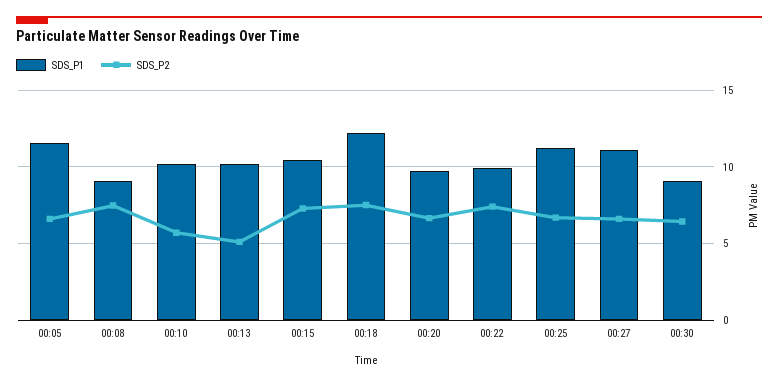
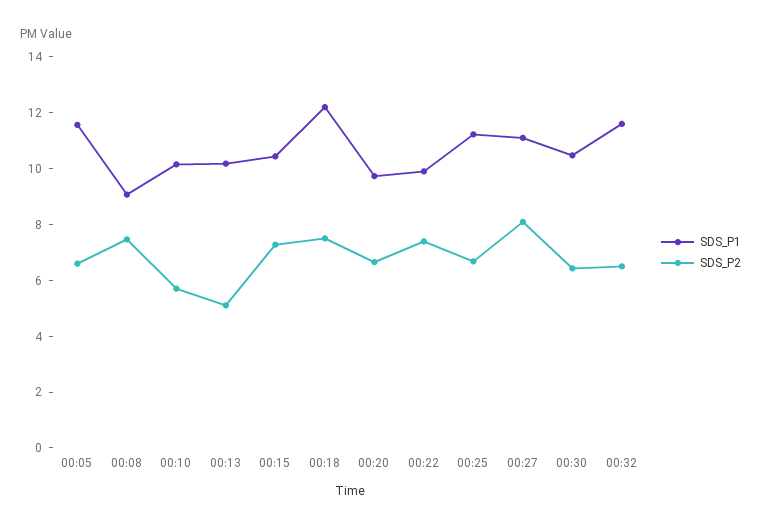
SDS_P2, 00:27: 6.5 -> 8
SDS_P1, 00:30: 9 -> 10.5
SDS_P1, 00:32: none -> 11.5
SDS_P2, 00:32: none -> 6.5

